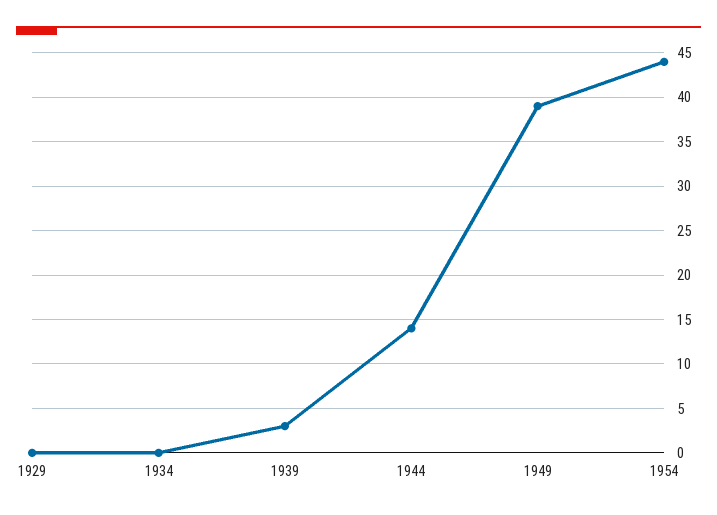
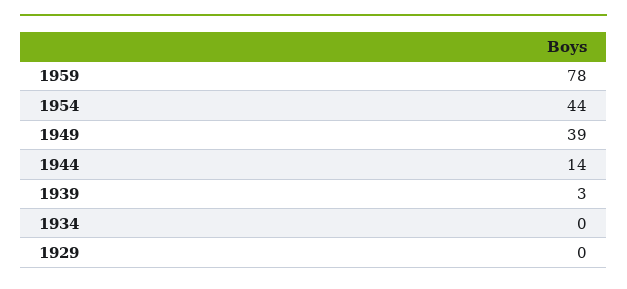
1959: none -> 78

